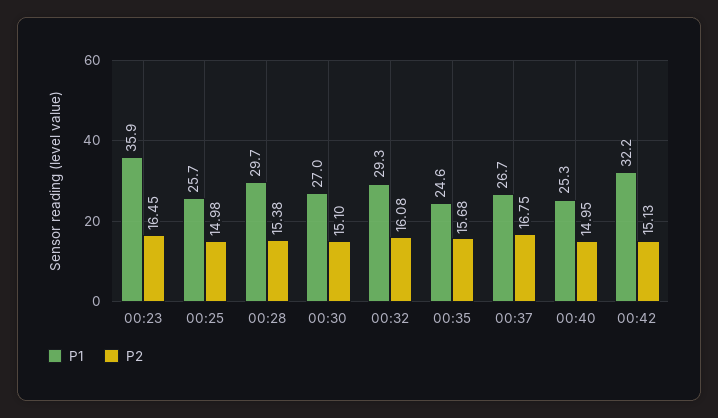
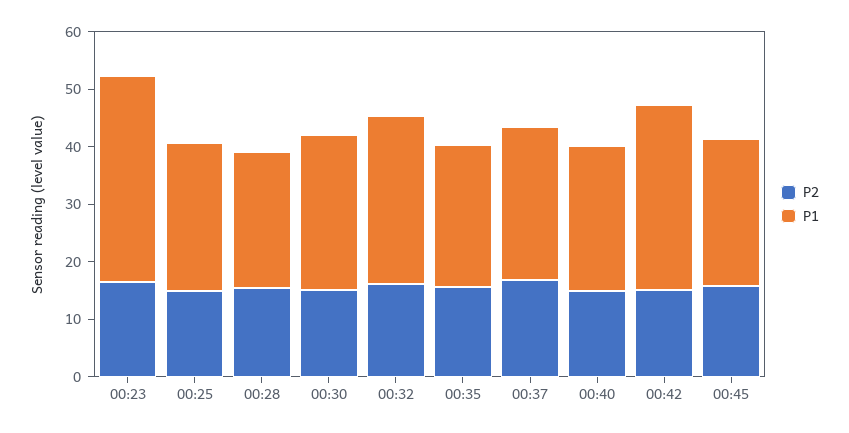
P1, 00:28: 29.7 -> 24
P2, 00:45: none -> 16
P1, 00:45: none -> 26

